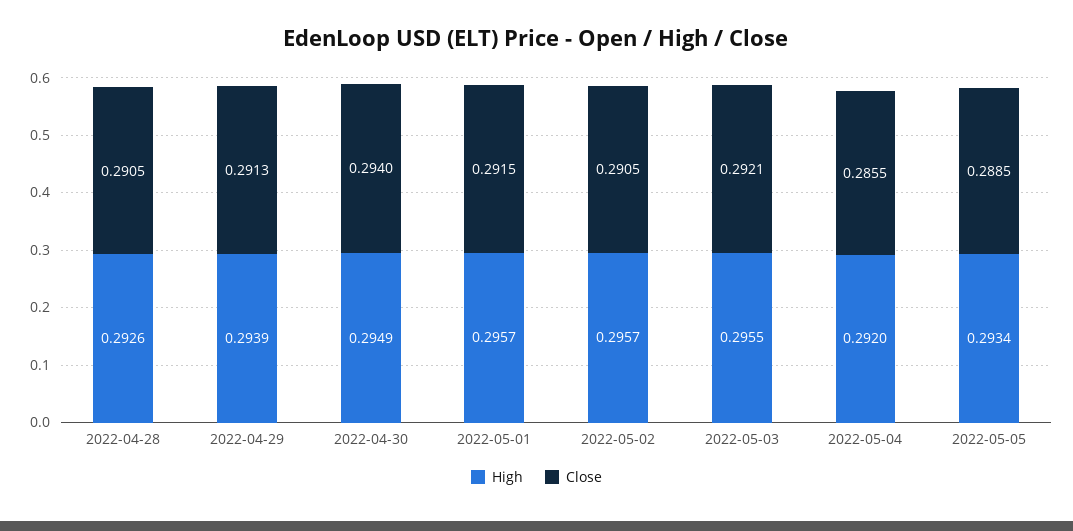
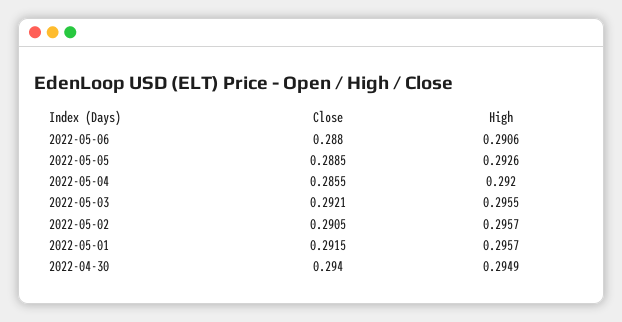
High, 2022-04-28: 0.2926 -> none
Close, 2022-04-28: 0.2905 -> none
High, 2022-04-29: 0.2939 -> none
Close, 2022-04-29: 0.2913 -> none
High, 2022-05-05: 0.2934 -> 0.2926
Close, 2022-05-06: none -> 0.288
High, 2022-05-06: none -> 0.2906

